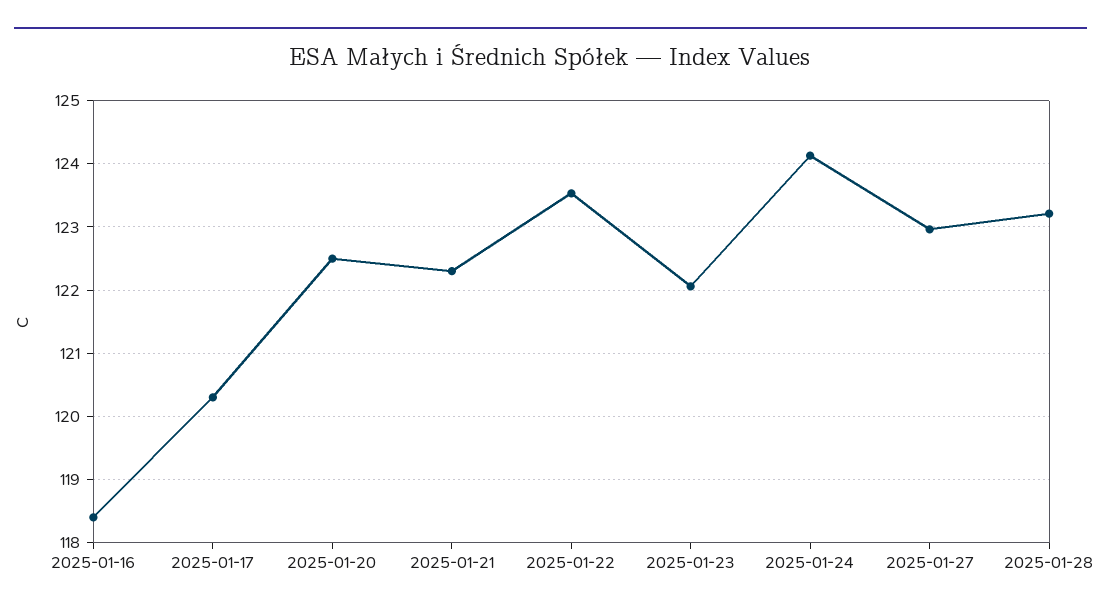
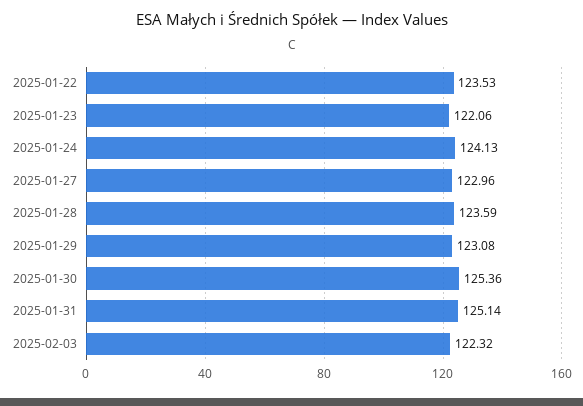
2025-01-16: 118.4 -> none
2025-01-17: 120.3 -> none
2025-01-20: 122.5 -> none
2025-01-21: 122.3 -> none
2025-01-28: 123.2 -> 123.59
2025-01-29: none -> 123.08
2025-01-30: none -> 125.36
2025-01-31: none -> 125.14
2025-02-03: none -> 122.32

